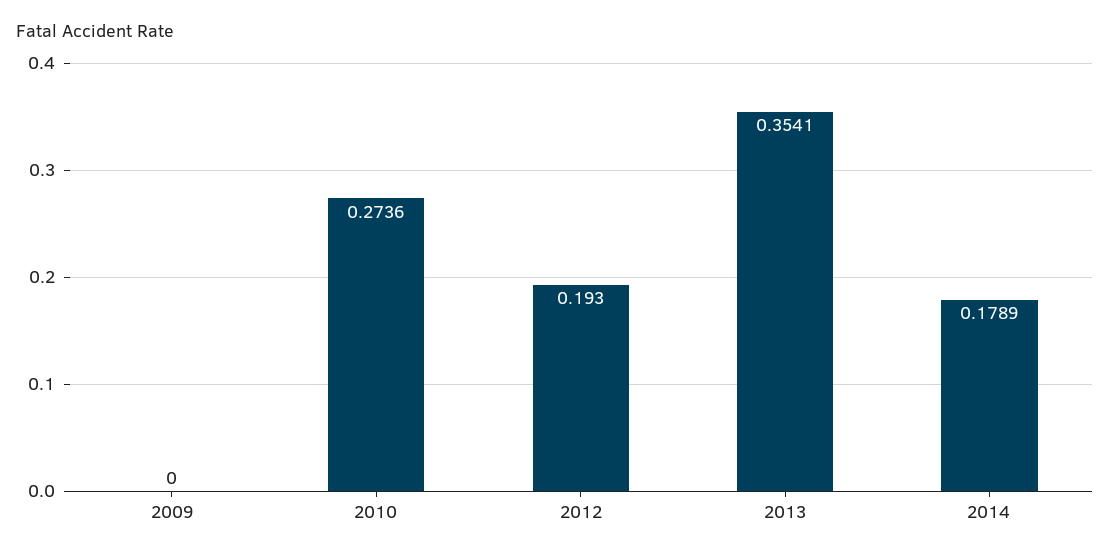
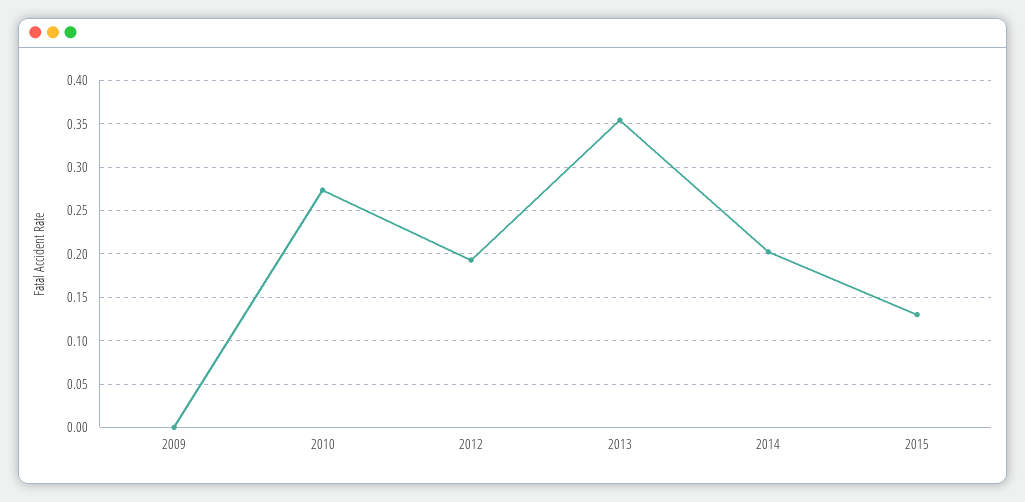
2014: 0.1789 -> 0.2
2015: none -> 0.13

